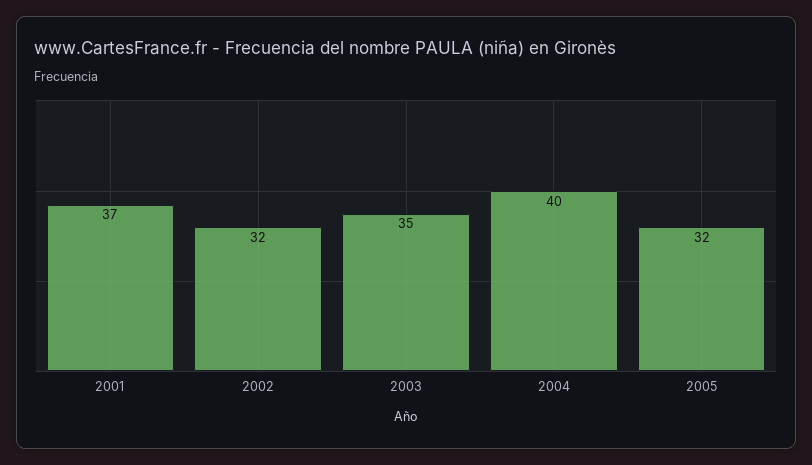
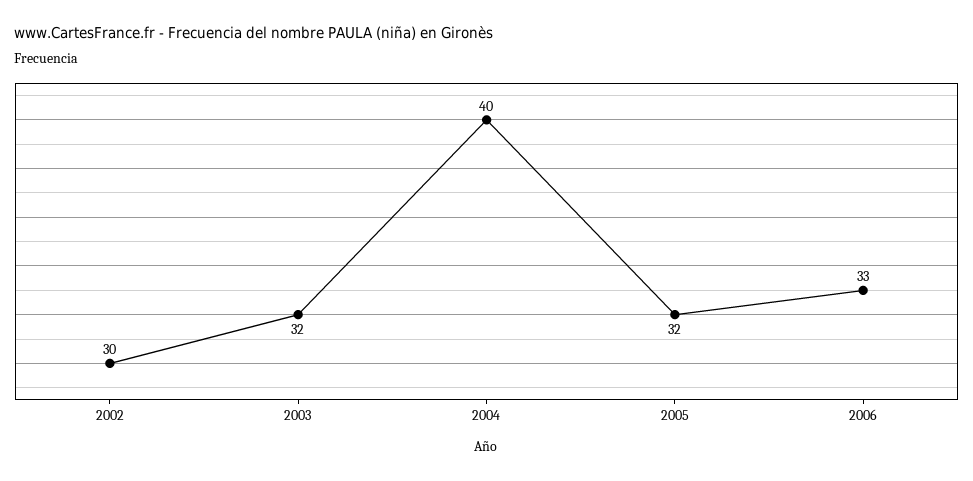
2001: 37 -> none
2002: 32 -> 30
2003: 35 -> 32
2006: none -> 33

